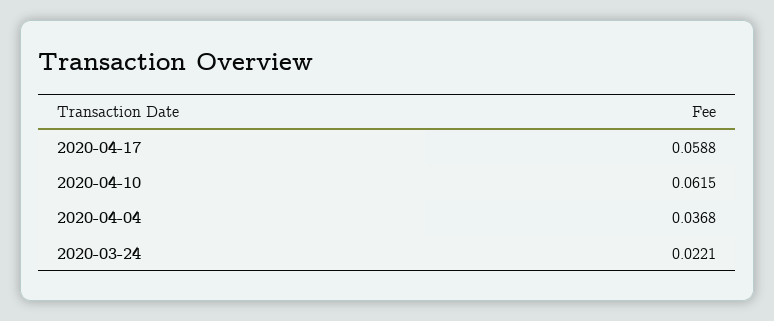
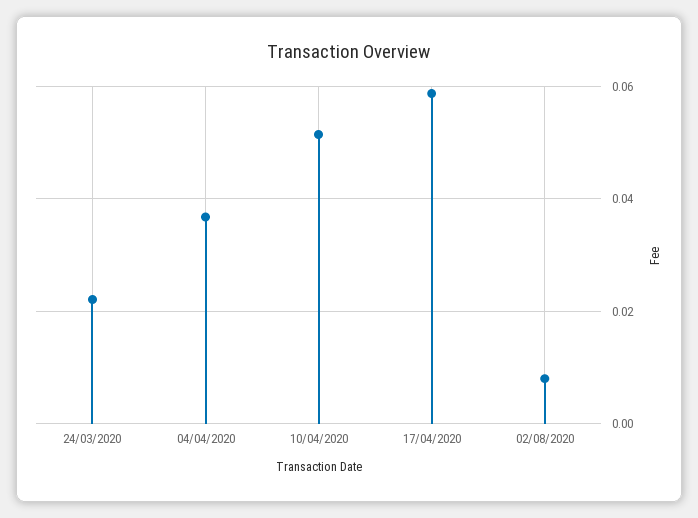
2020-04-10: 0.0615 -> 0.052
02/08/2020: none -> 0.008

